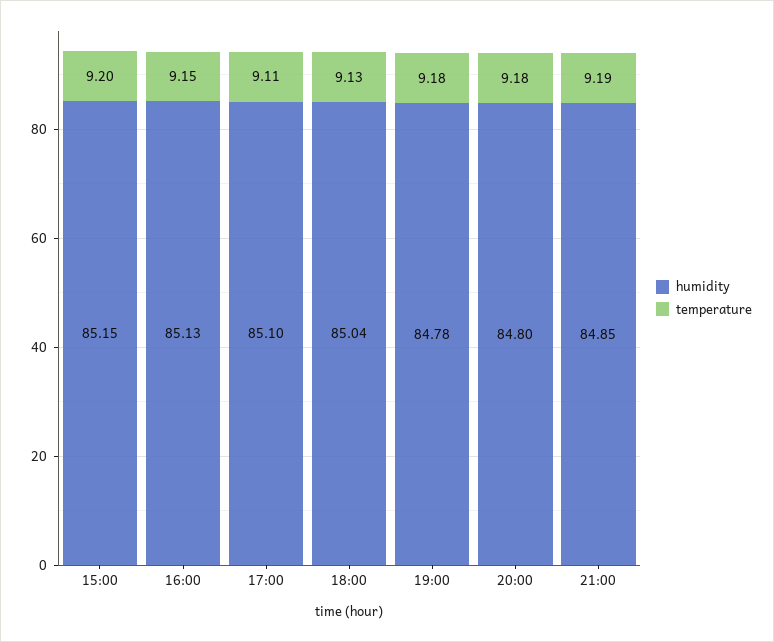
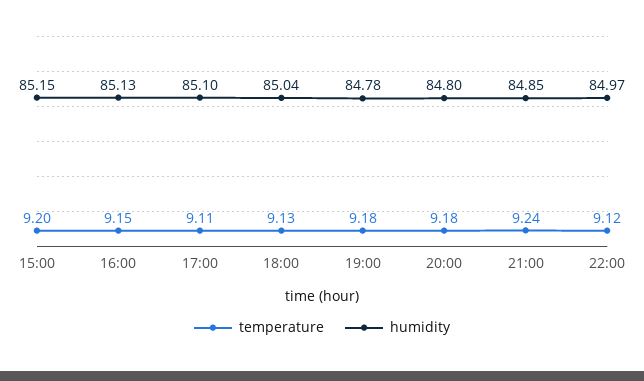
temperature, 21:00: 9.19 -> 9.24
temperature, 22:00: none -> 9.12
humidity, 22:00: none -> 84.97

